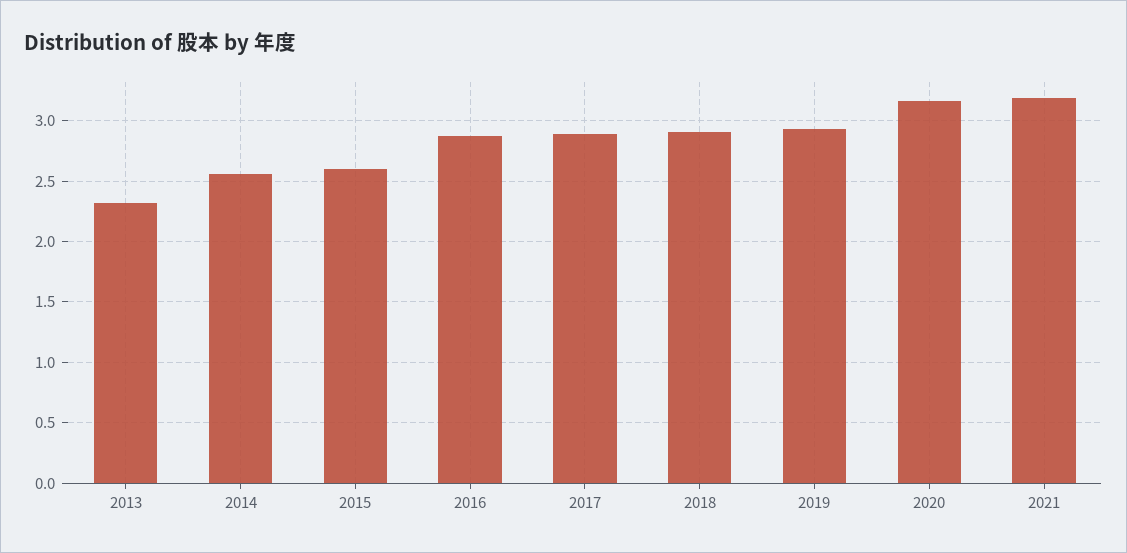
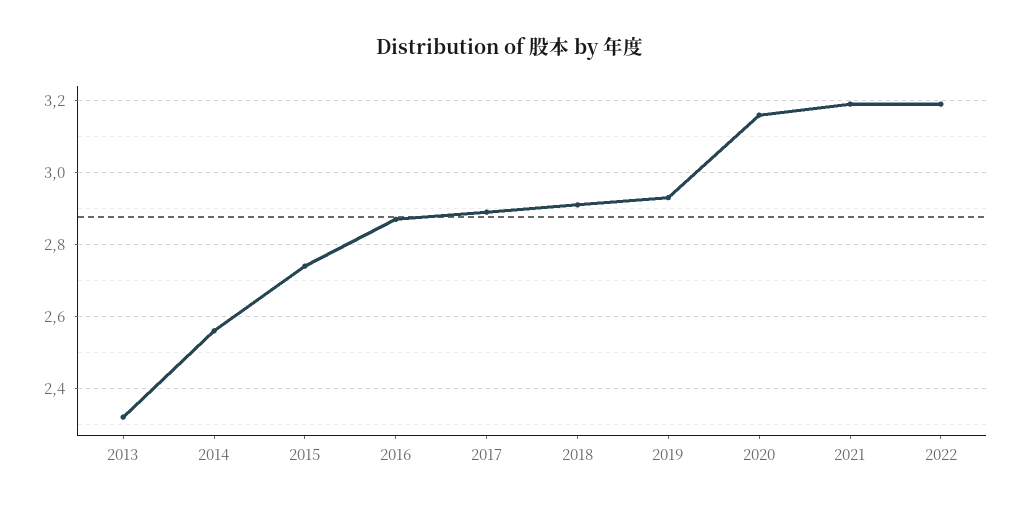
2015: 2.6 -> 2.75
2022: none -> 3.2

